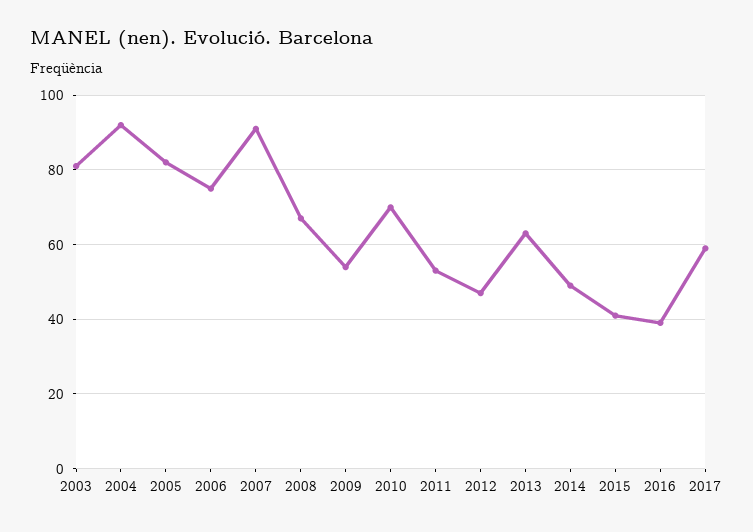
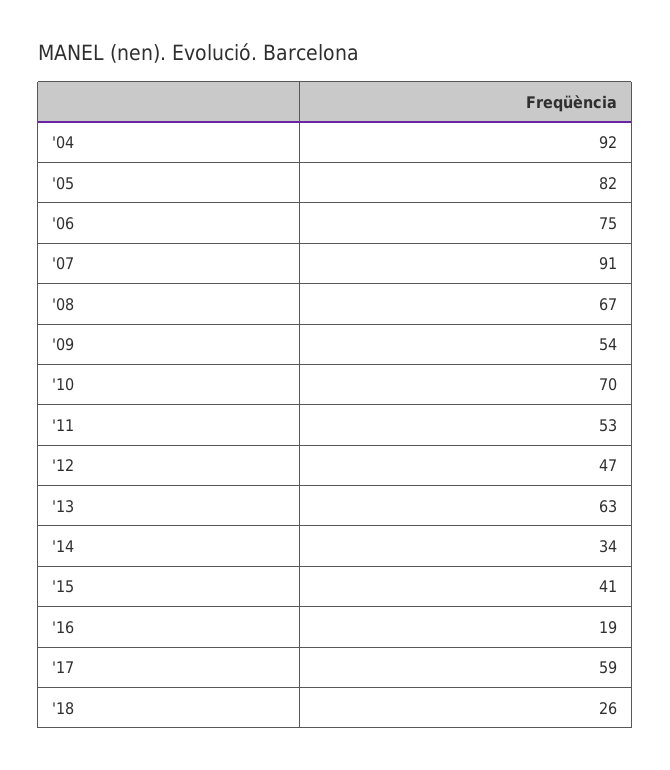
2003: 80 -> none
2014: 50 -> 34
2016: 40 -> 19
'18: none -> 26

